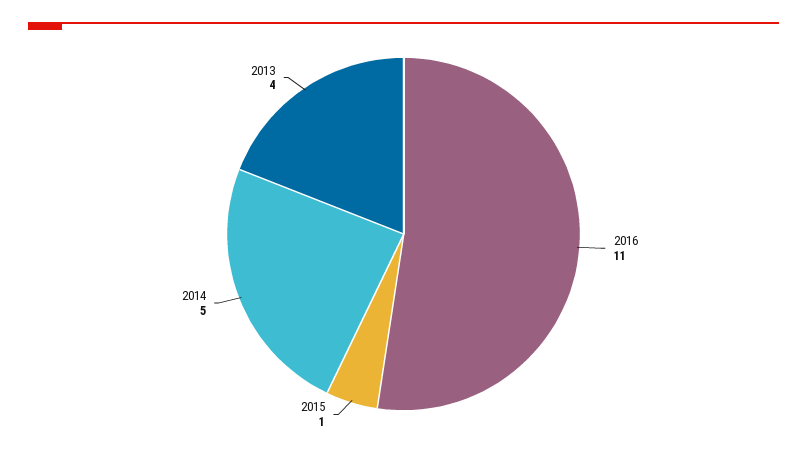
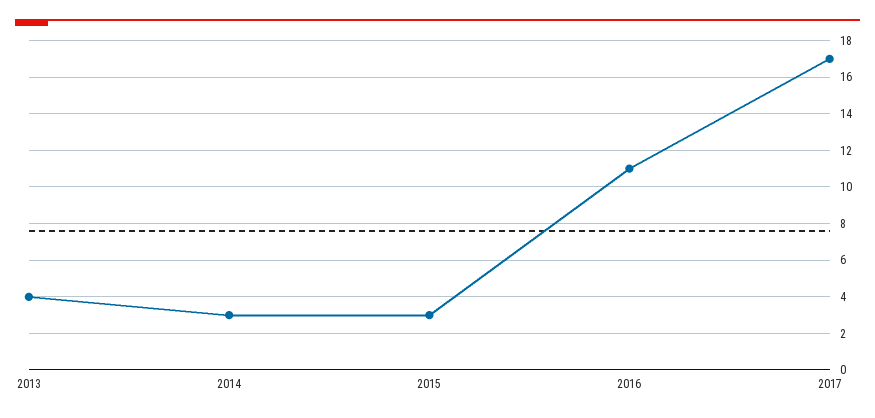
2015: 1 -> 3
2014: 5 -> 3
2017: none -> 17

